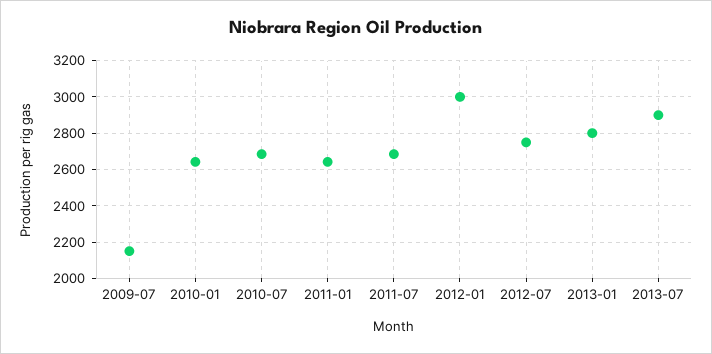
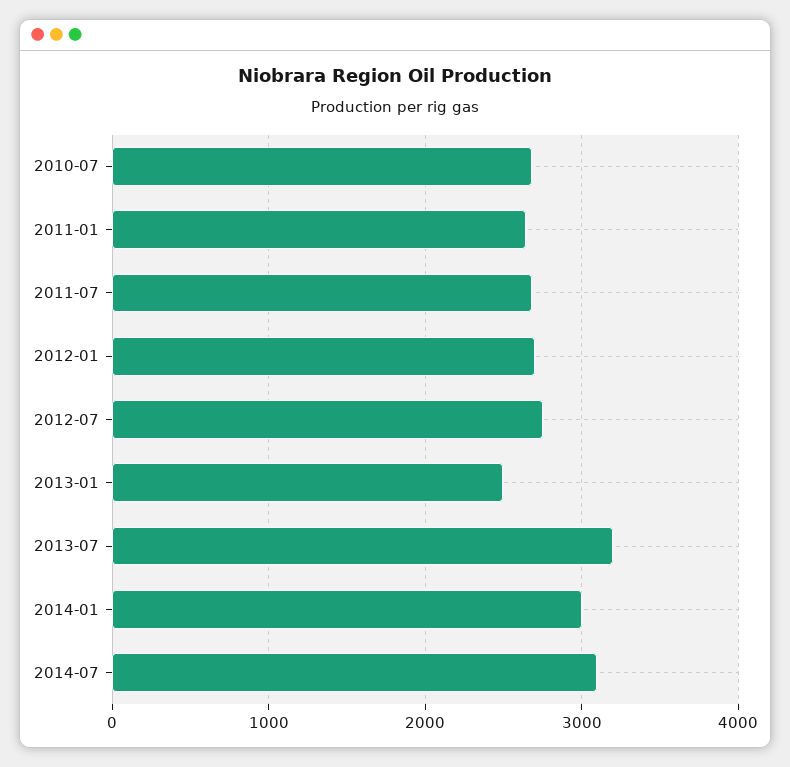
2009-07: 2150 -> none
2010-01: 2650 -> none
2012-01: 3000 -> 2700
2013-01: 2800 -> 2500
2013-07: 2900 -> 3200
2014-01: none -> 3000
2014-07: none -> 3100

